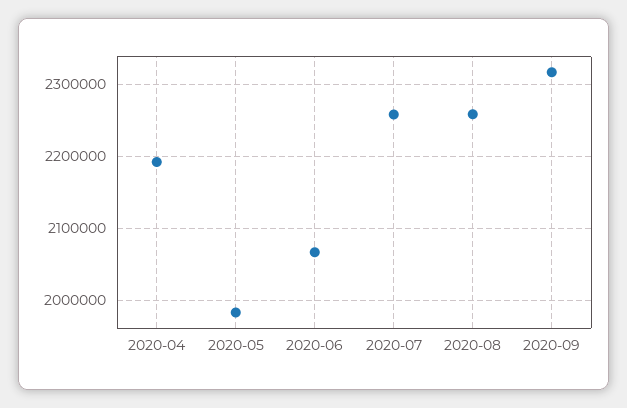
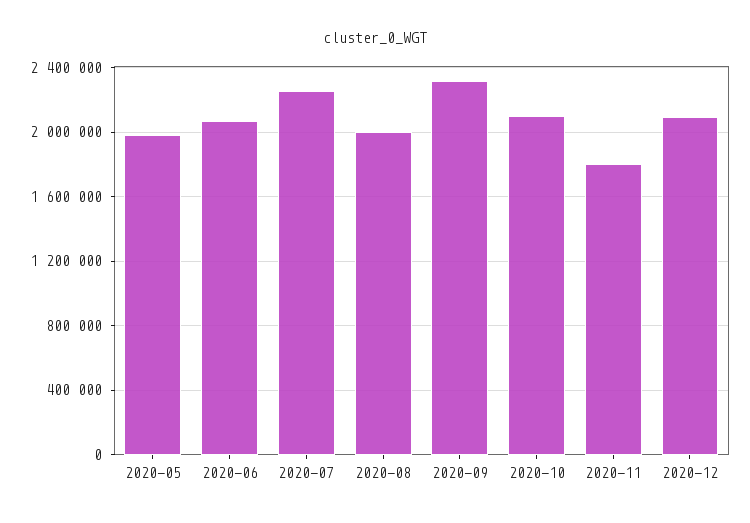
2020-04: 2190000 -> none
2020-08: 2260000 -> 2000000
2020-10: none -> 2100000
2020-11: none -> 1800000
2020-12: none -> 2100000

